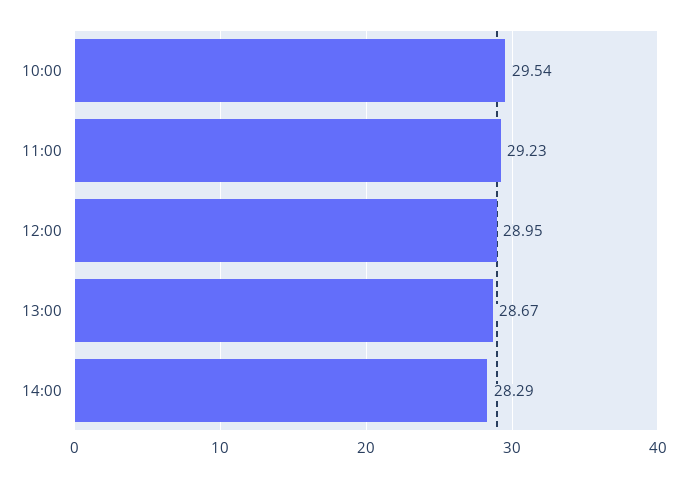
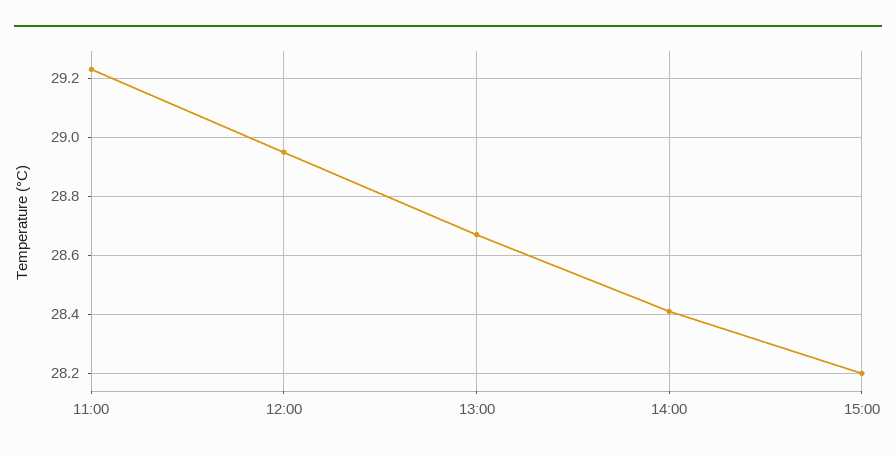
10:00: 29.54 -> none
14:00: 28.29 -> 28.4
15:00: none -> 28.2

